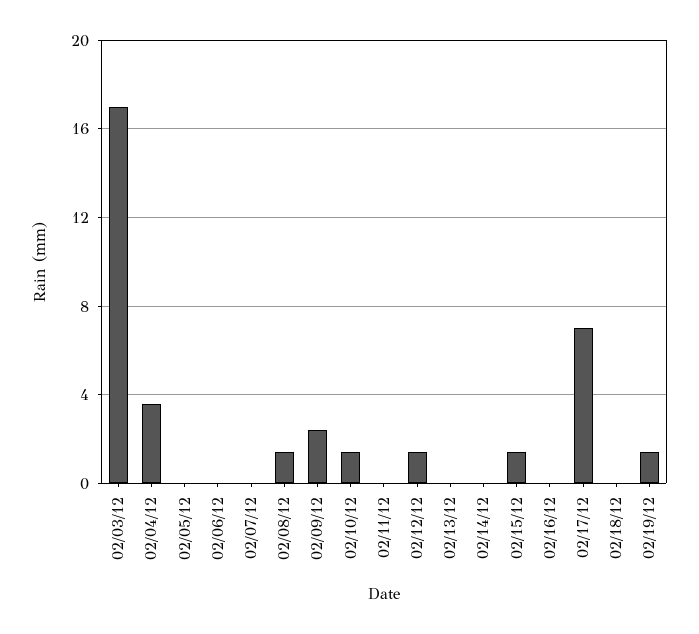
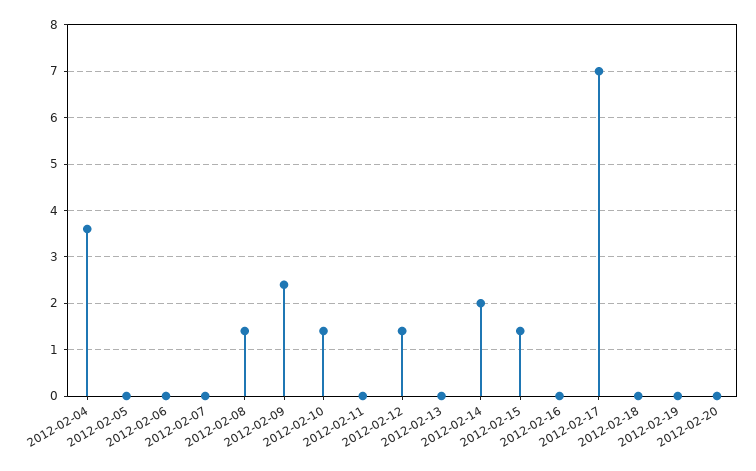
02/03/12: 17 -> none
02/14/12: 0 -> 2
02/19/12: 1.5 -> 0
2012-02-20: none -> 0

